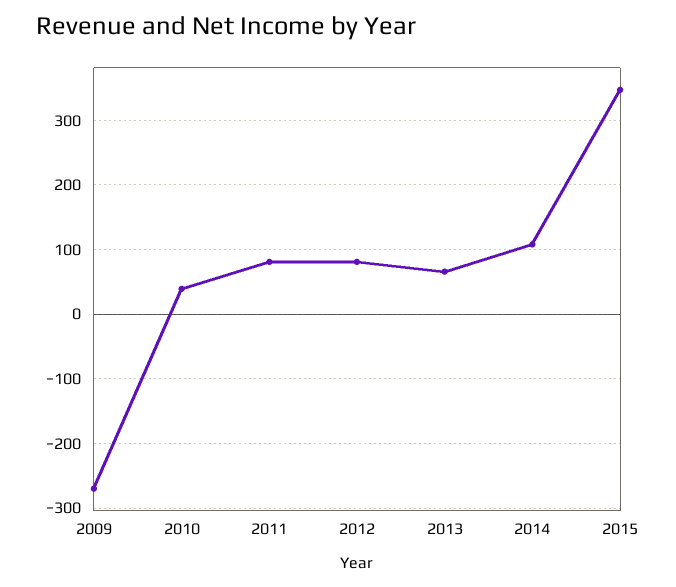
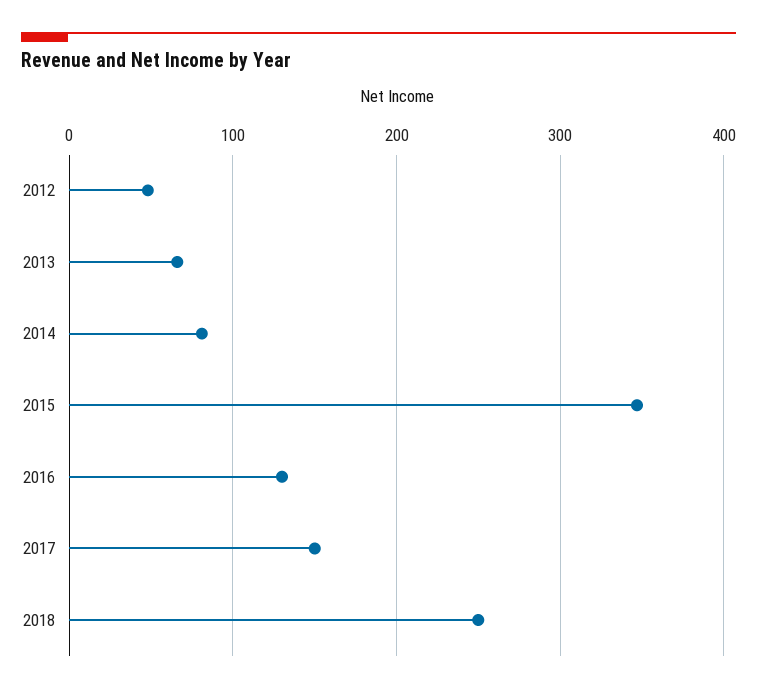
2009: -270 -> none
2010: 40 -> none
2011: 80 -> none
2012: 80 -> 50
2014: 110 -> 80
2016: none -> 130
2017: none -> 150
2018: none -> 250

